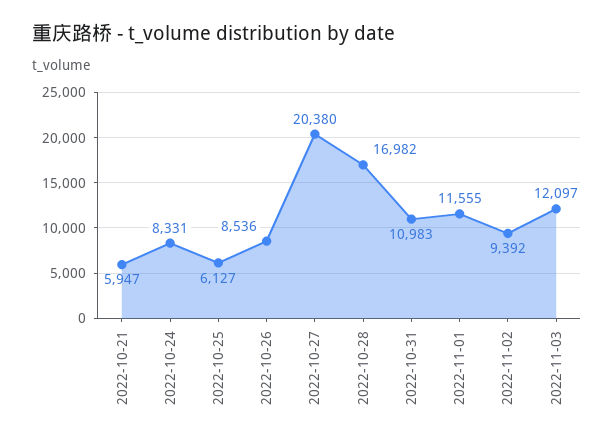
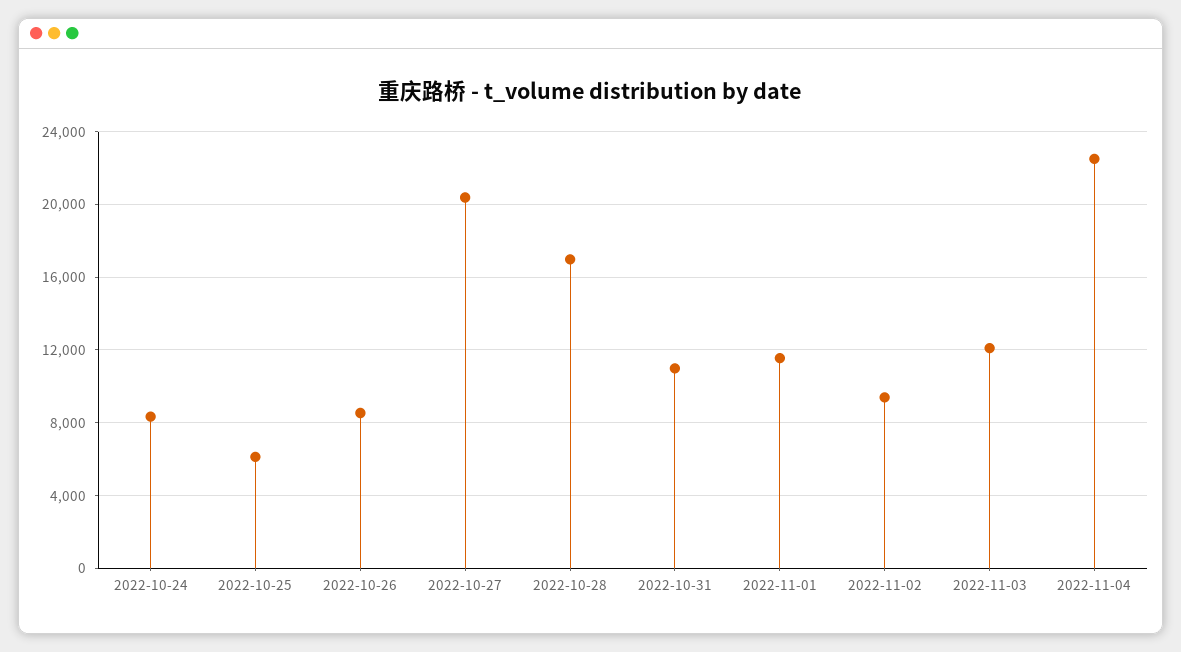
2022-10-21: 5947 -> none
2022-11-04: none -> 22500

